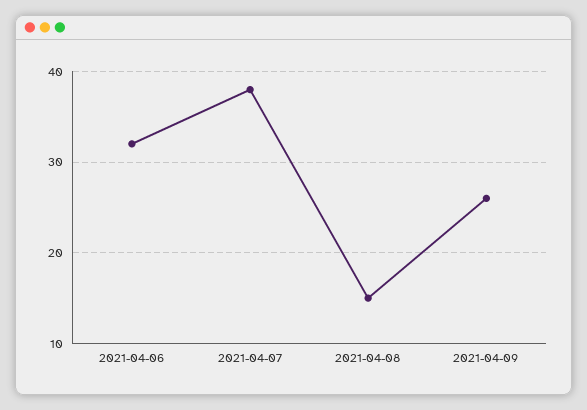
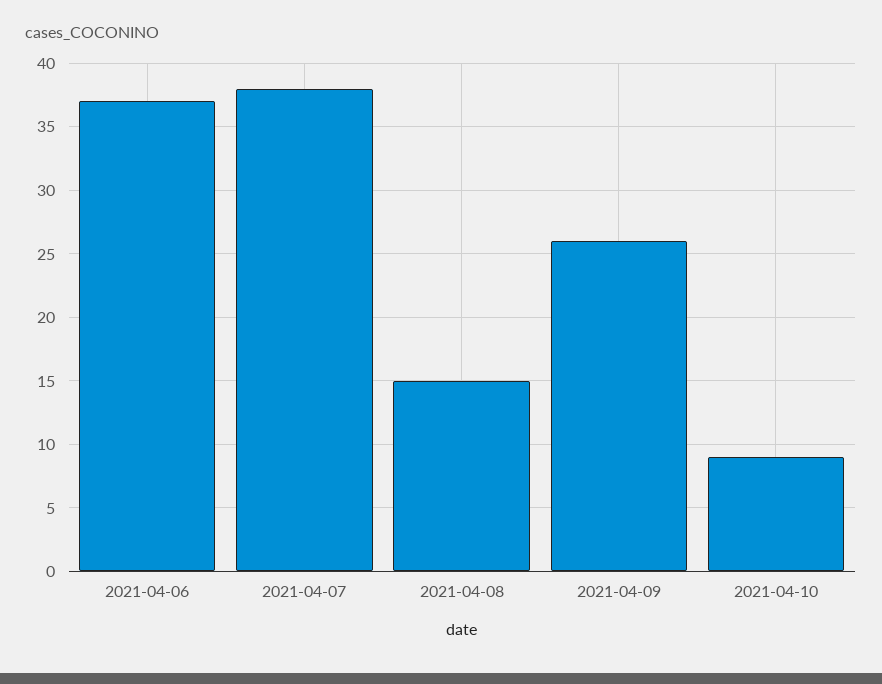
2021-04-06: 32 -> 37
2021-04-10: none -> 9

